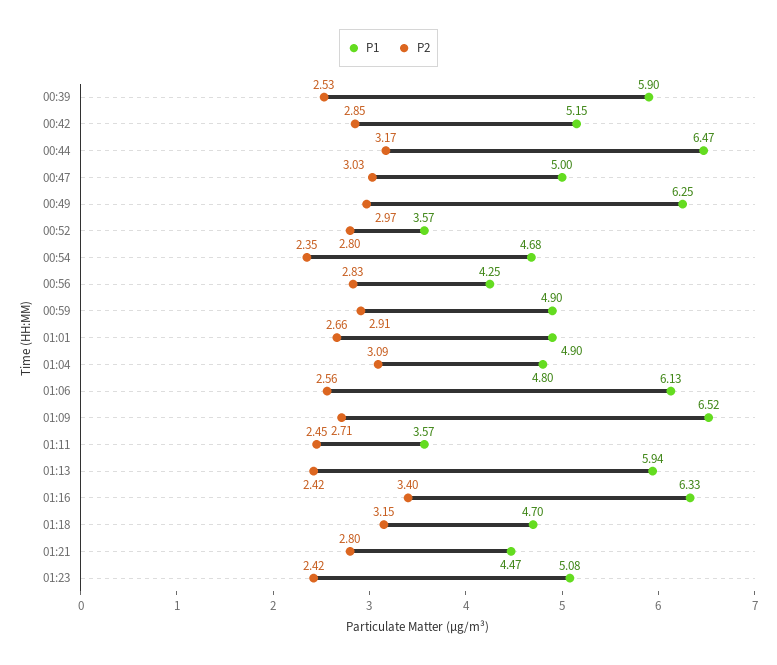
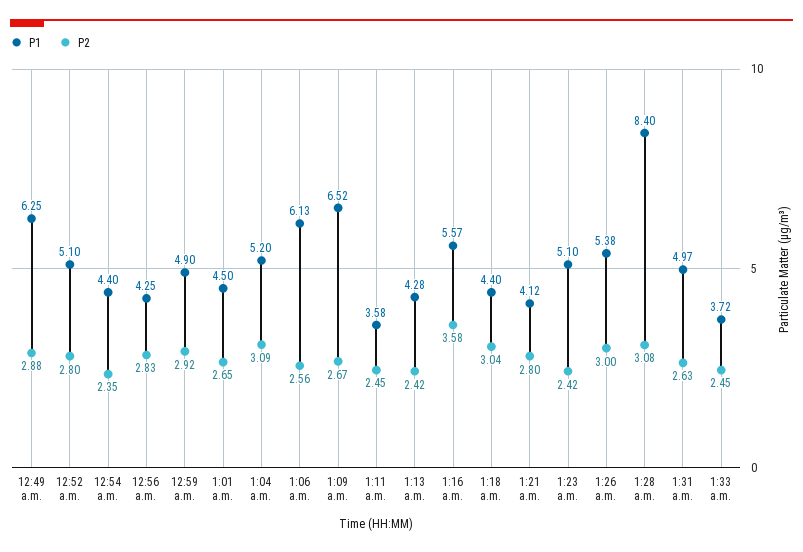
P1, 00:39: 5.9 -> none
P2, 00:39: 2.53 -> none
P1, 00:42: 5.15 -> none
P2, 00:42: 2.85 -> none
P1, 00:44: 6.47 -> none
P2, 00:44: 3.17 -> none
P1, 00:47: 5 -> none
P2, 00:47: 3.03 -> none
P2, 00:49: 2.97 -> 2.88
P1, 00:52: 3.57 -> 5.1
P1, 00:54: 4.68 -> 4.4
P2, 00:59: 2.91 -> 2.92
P1, 01:01: 4.9 -> 4.5
P2, 01:01: 2.66 -> 2.65
P1, 01:04: 4.8 -> 5.2
P2, 01:09: 2.71 -> 2.67
P1, 01:11: 3.57 -> 3.58
P1, 01:13: 5.94 -> 4.28
P1, 01:16: 6.33 -> 5.57
P2, 01:16: 3.4 -> 3.58
P1, 01:18: 4.7 -> 4.4
P2, 01:18: 3.15 -> 3.04
P1, 01:21: 4.47 -> 4.12
P1, 01:23: 5.08 -> 5.1
P1, 1:26 a.m.: none -> 5.38
P2, 1:26 a.m.: none -> 3
P1, 1:28 a.m.: none -> 8.4
P2, 1:28 a.m.: none -> 3.08
P1, 1:31 a.m.: none -> 4.97
P2, 1:31 a.m.: none -> 2.63
P1, 1:33 a.m.: none -> 3.72
P2, 1:33 a.m.: none -> 2.45

